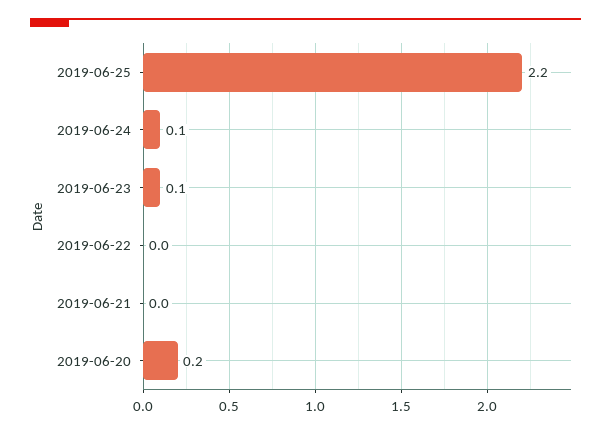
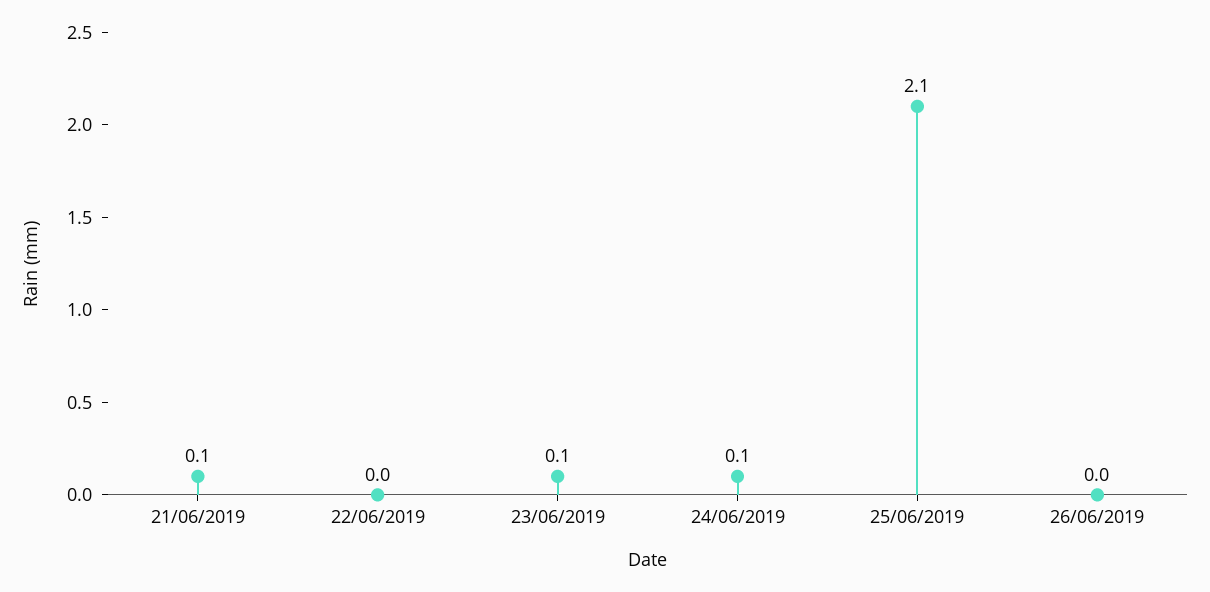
2019-06-25: 2.2 -> 2.1
2019-06-21: 0 -> 0.1
2019-06-20: 0.2 -> none
26/06/2019: none -> 0

